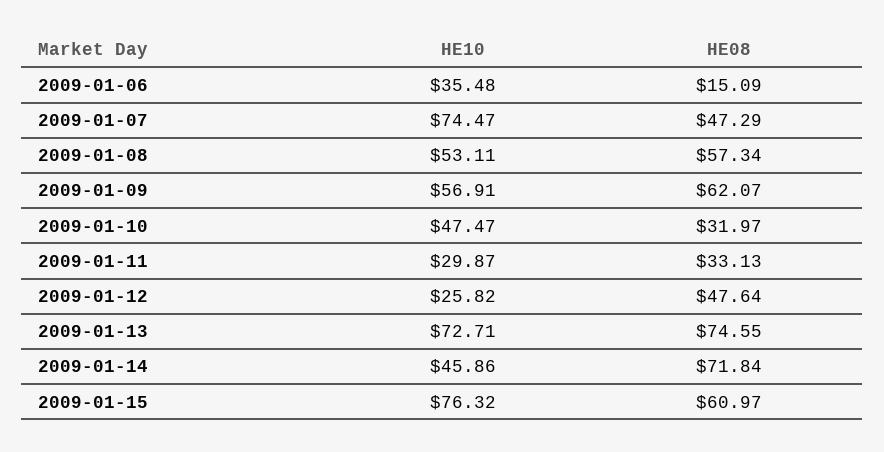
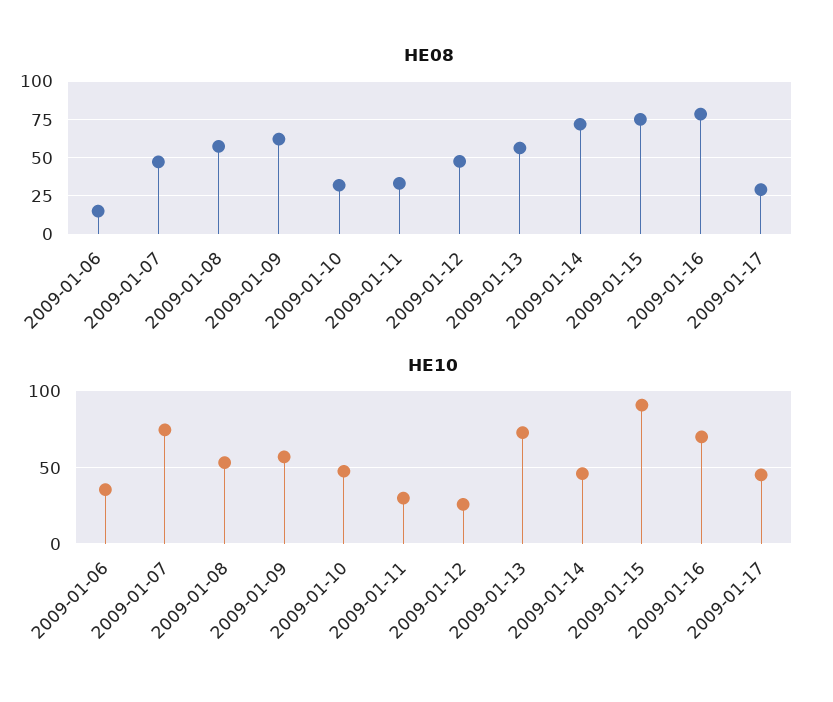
HE08, 2009-01-13: 74.55 -> 55
HE10, 2009-01-15: 76.32 -> 90
HE08, 2009-01-15: 60.97 -> 75
HE08, 2009-01-16: none -> 80
HE08, 2009-01-17: none -> 30
HE10, 2009-01-16: none -> 70
HE10, 2009-01-17: none -> 45

